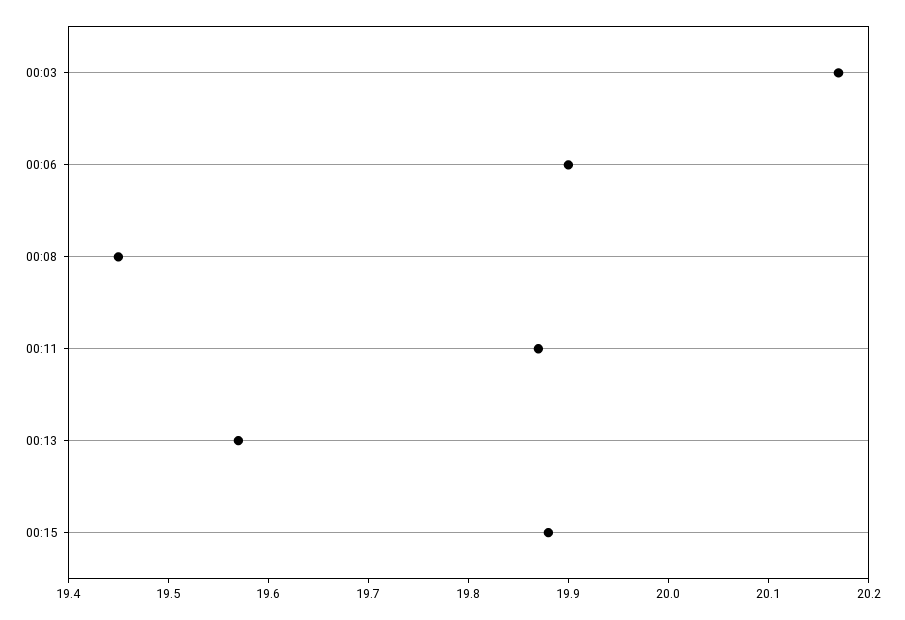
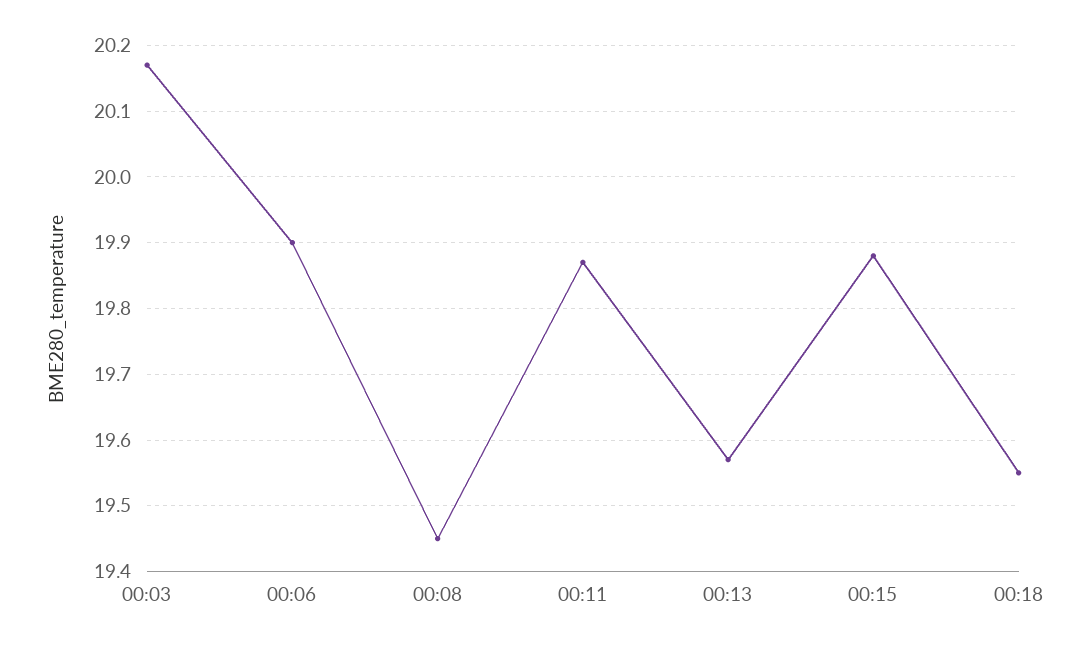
00:18: none -> 19.55

